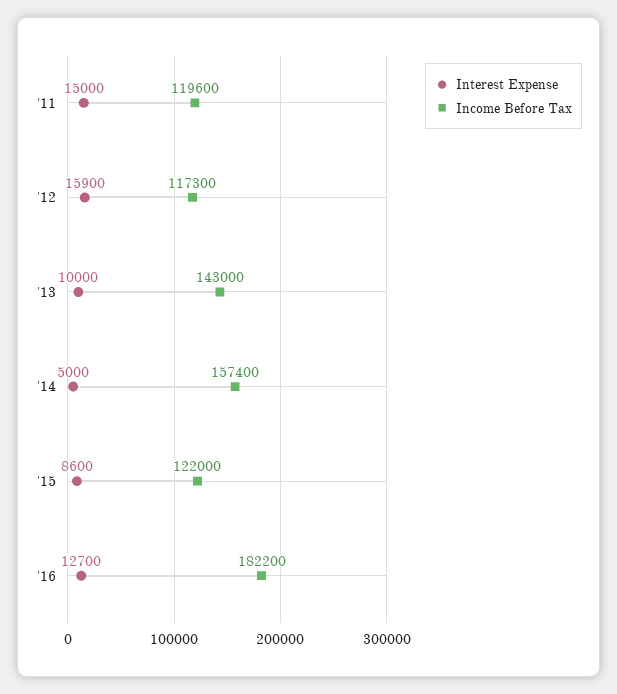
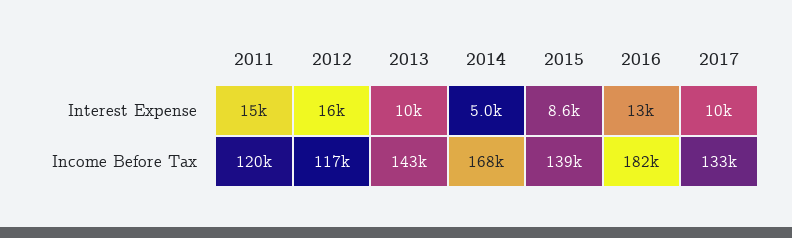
Income Before Tax, '14: 157400 -> 168000
Income Before Tax, '15: 122000 -> 139000
Interest Expense, 2017: none -> 10000
Income Before Tax, 2017: none -> 133000

